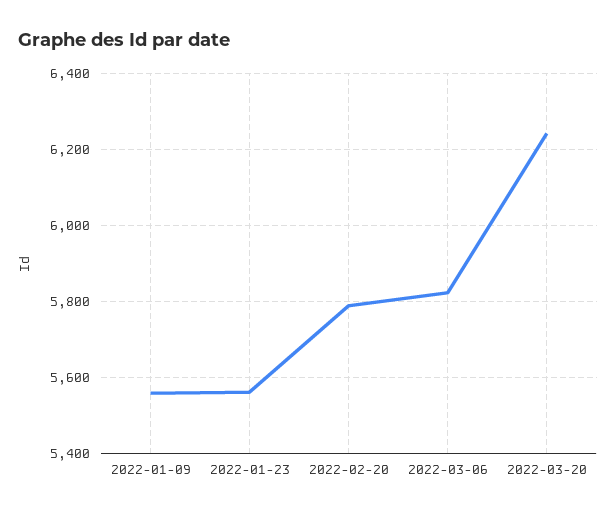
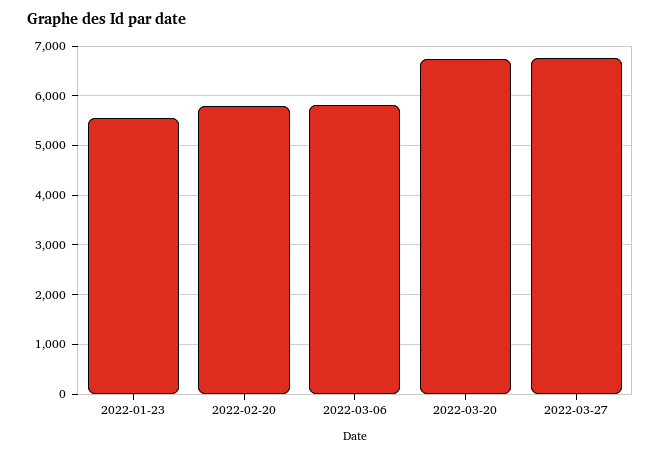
2022-01-09: 5560 -> none
2022-03-20: 6240 -> 6800
2022-03-27: none -> 6800

